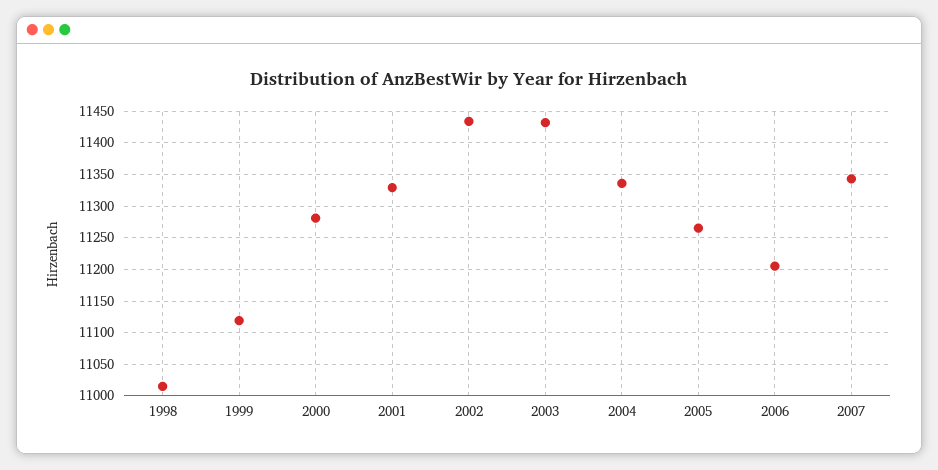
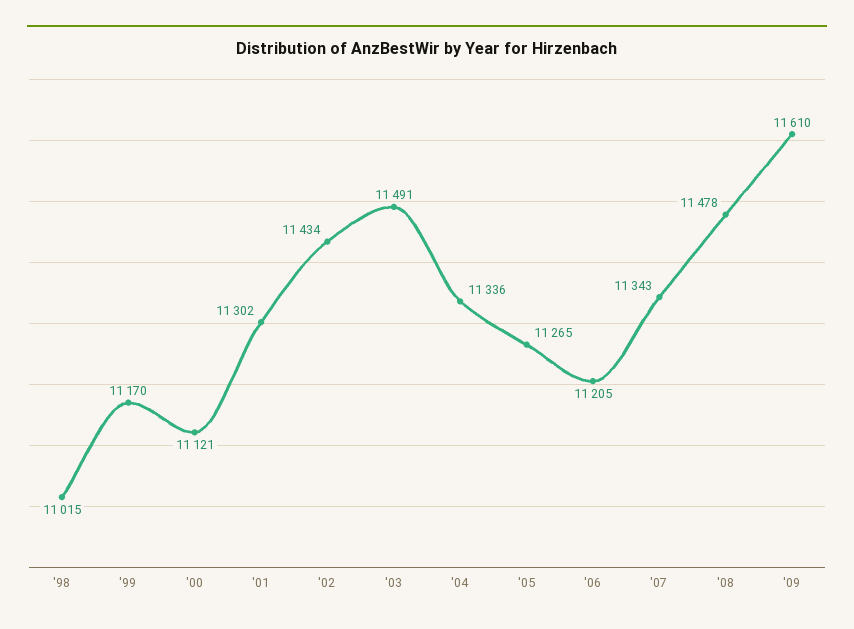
1999: 11120 -> 11170
2000: 11280 -> 11121
2001: 11330 -> 11302
2003: 11430 -> 11491
'08: none -> 11478
'09: none -> 11610

